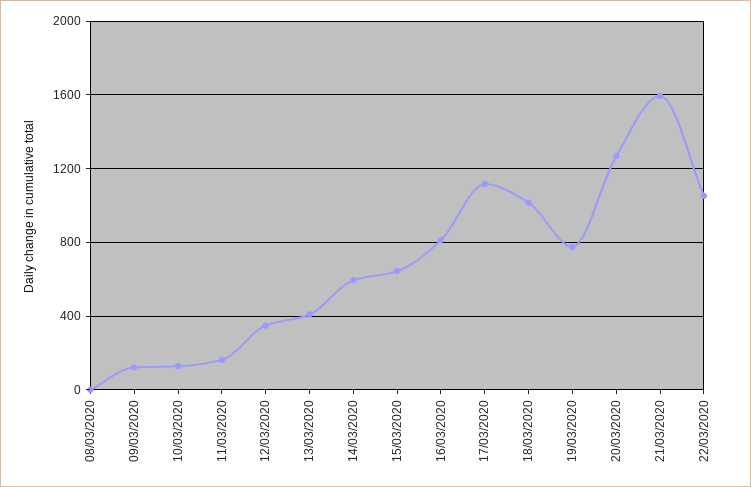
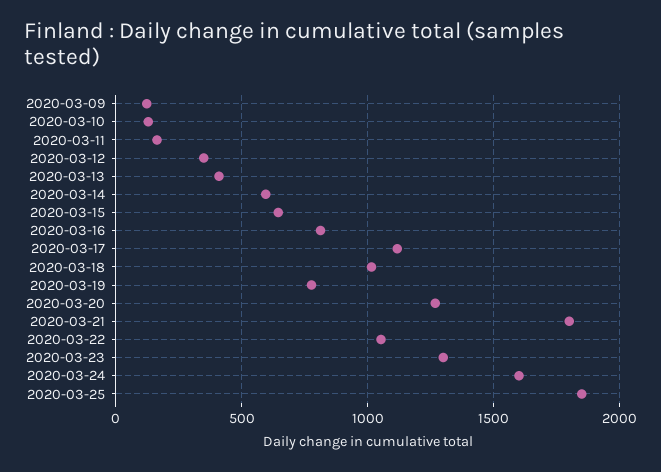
08/03/2020: 0 -> none
21/03/2020: 1600 -> 1800
2020-03-23: none -> 1300
2020-03-24: none -> 1600
2020-03-25: none -> 1850

